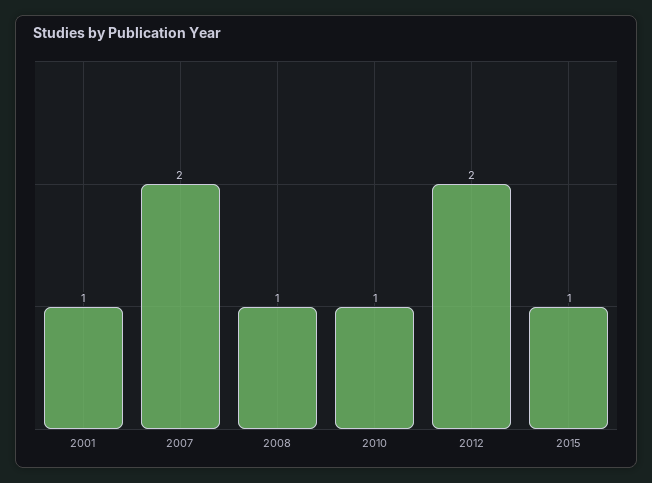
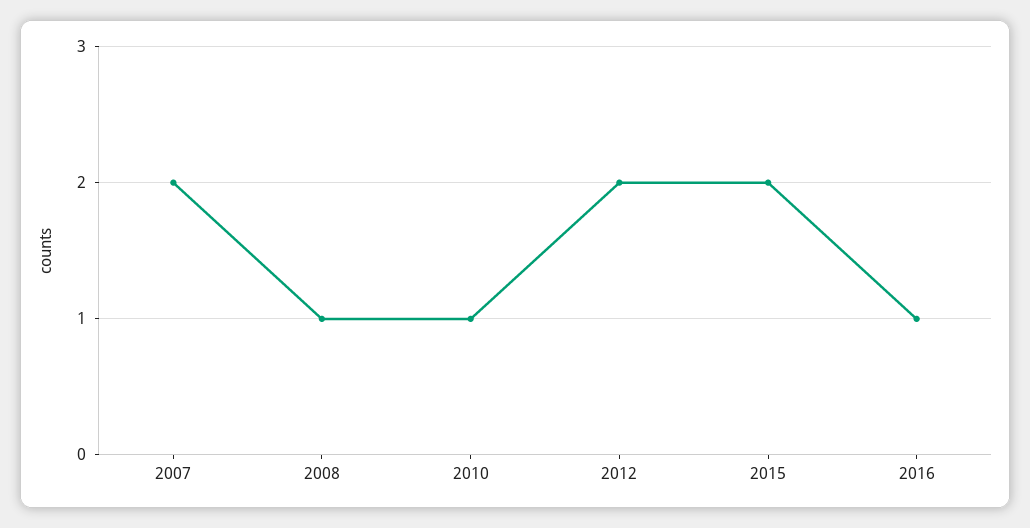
2001: 1 -> none
2015: 1 -> 2
2016: none -> 1

